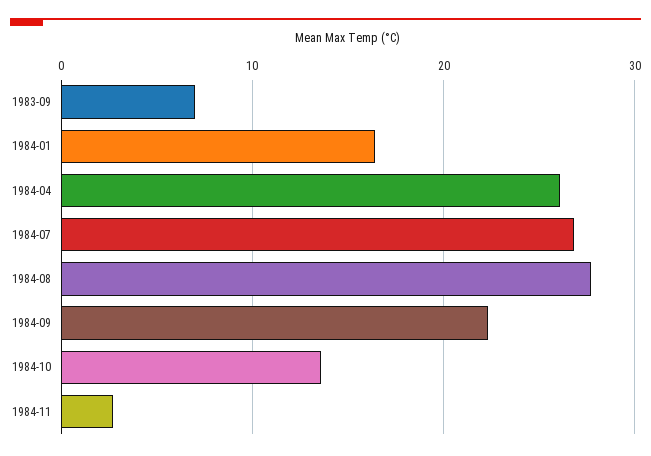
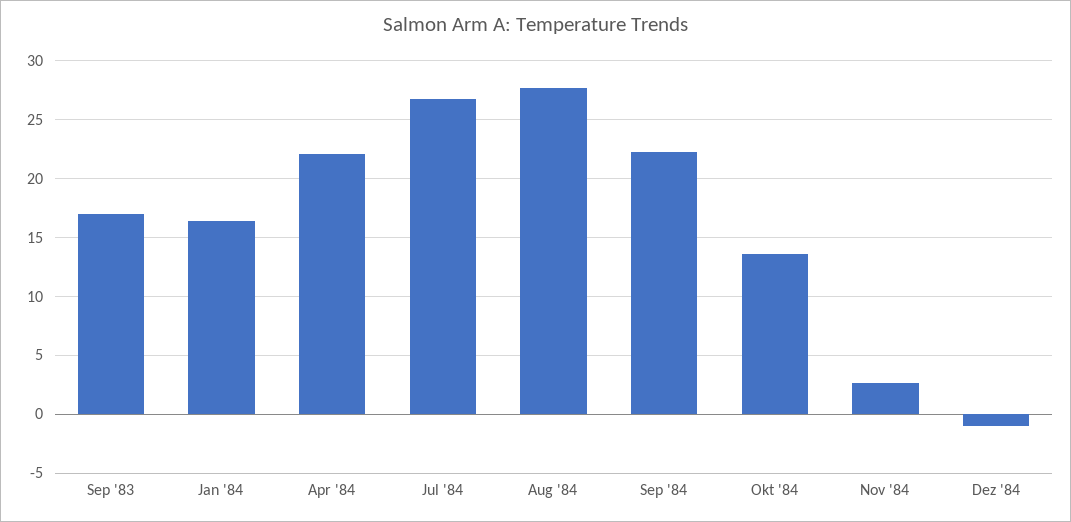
1983-09: 7 -> 17
1984-04: 26 -> 22
Dez '84: none -> -1

